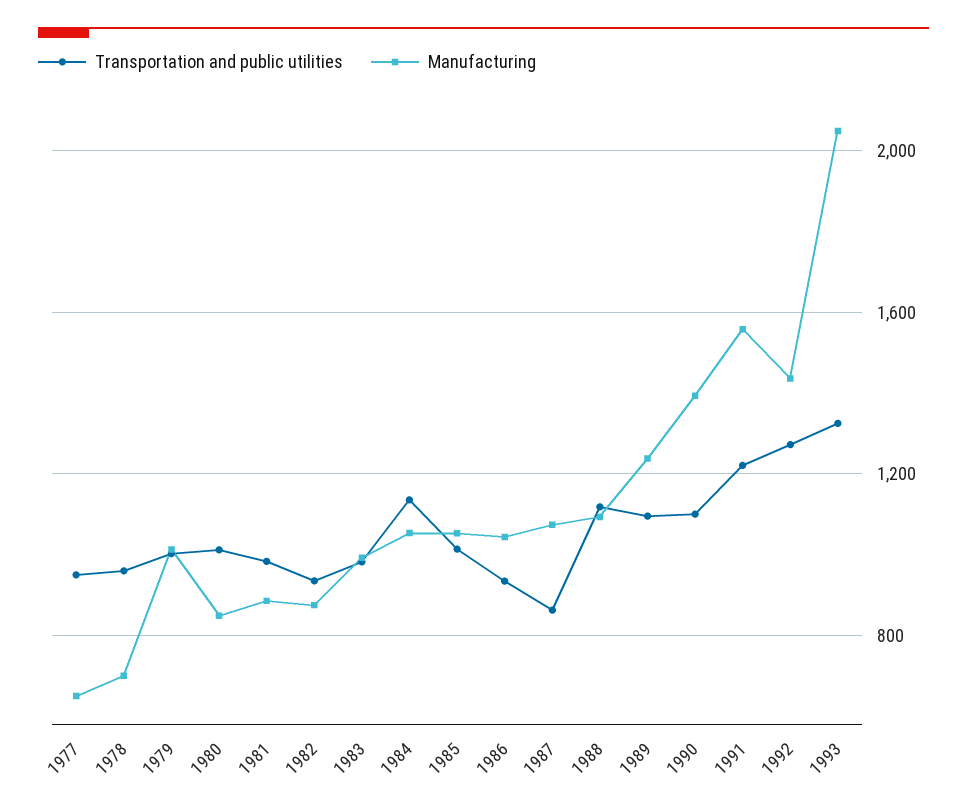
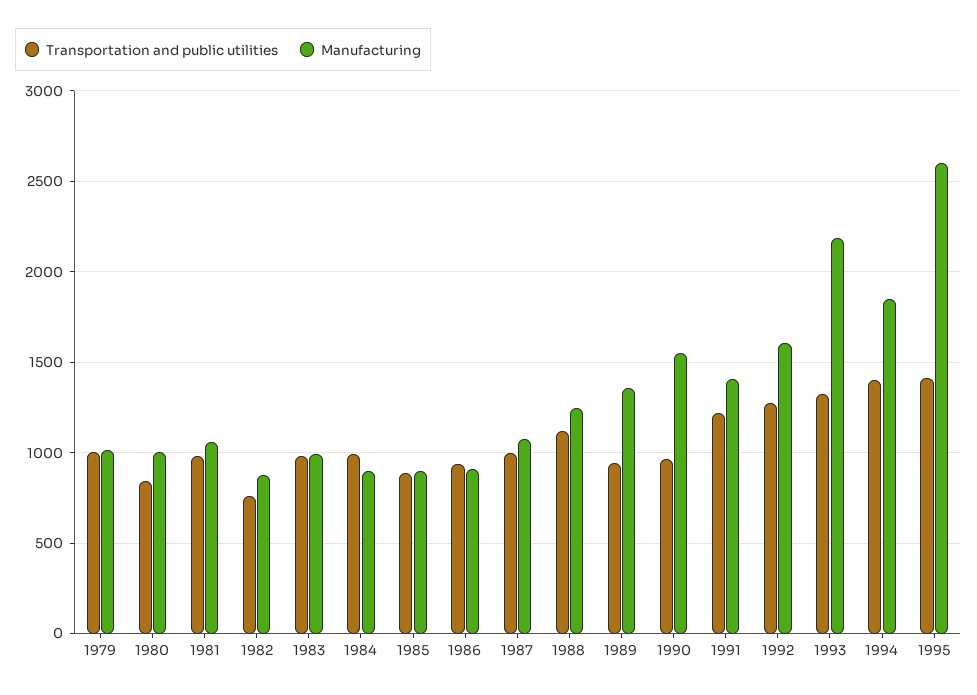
Transportation and public utilities, 1977: 950 -> none
Manufacturing, 1977: 650 -> none
Transportation and public utilities, 1978: 950 -> none
Manufacturing, 1978: 700 -> none
Transportation and public utilities, 1980: 1000 -> 850
Manufacturing, 1980: 850 -> 1000
Manufacturing, 1981: 900 -> 1050
Transportation and public utilities, 1982: 950 -> 750
Transportation and public utilities, 1984: 1150 -> 1000
Manufacturing, 1984: 1050 -> 900
Transportation and public utilities, 1985: 1000 -> 900
Manufacturing, 1985: 1050 -> 900
Manufacturing, 1986: 1050 -> 900
Transportation and public utilities, 1987: 850 -> 1000
Manufacturing, 1988: 1100 -> 1250
Transportation and public utilities, 1989: 1100 -> 950
Manufacturing, 1989: 1250 -> 1350
Transportation and public utilities, 1990: 1100 -> 950
Manufacturing, 1990: 1400 -> 1550
Manufacturing, 1991: 1550 -> 1400
Manufacturing, 1992: 1450 -> 1600
Manufacturing, 1993: 2050 -> 2200
Transportation and public utilities, 1994: none -> 1400
Manufacturing, 1994: none -> 1850
Transportation and public utilities, 1995: none -> 1400
Manufacturing, 1995: none -> 2600

